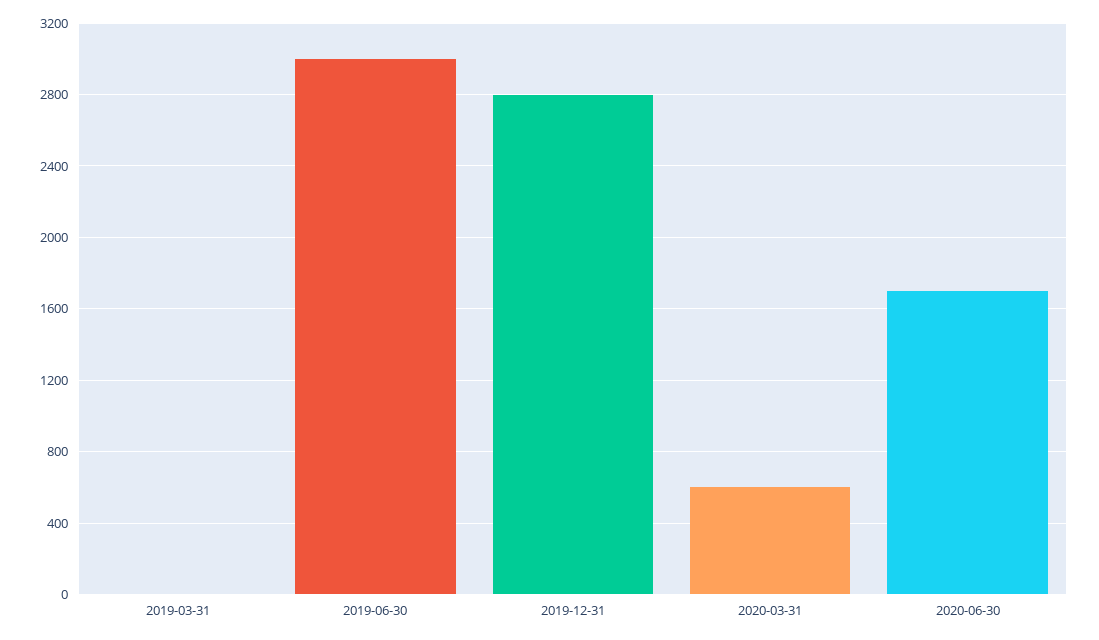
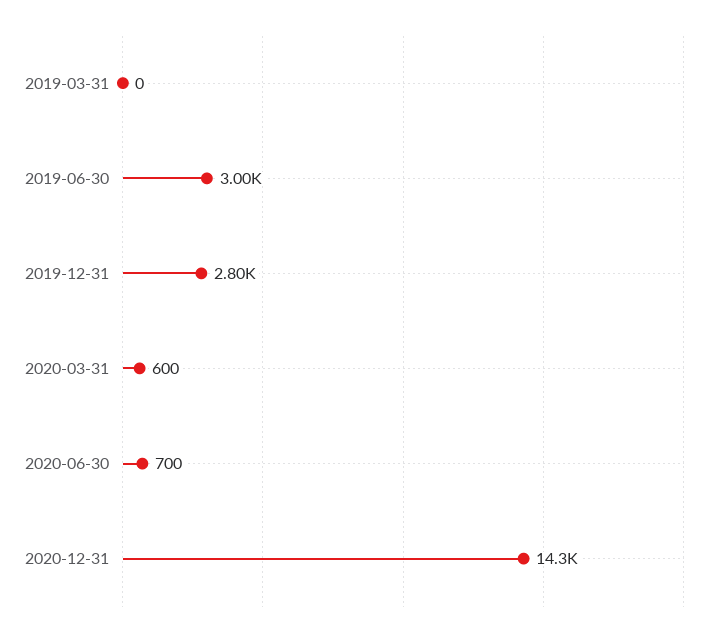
2020-06-30: 1700 -> 700
2020-12-31: none -> 14300

